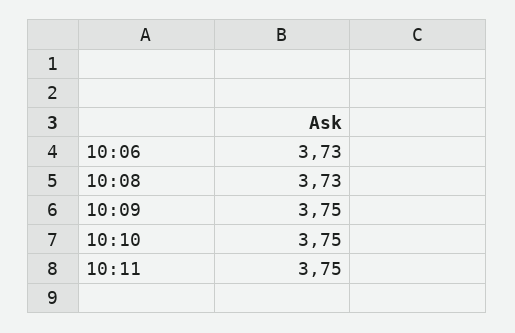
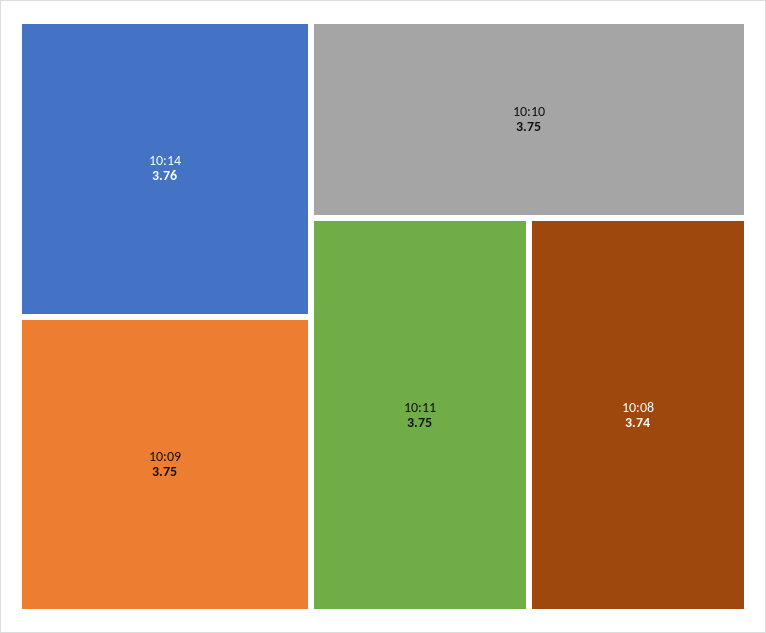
10:06: 3.73 -> none
10:08: 3.73 -> 3.74
10:14: none -> 3.76

